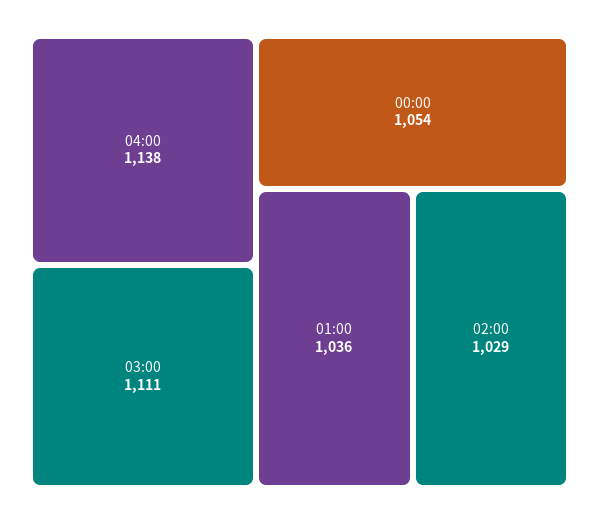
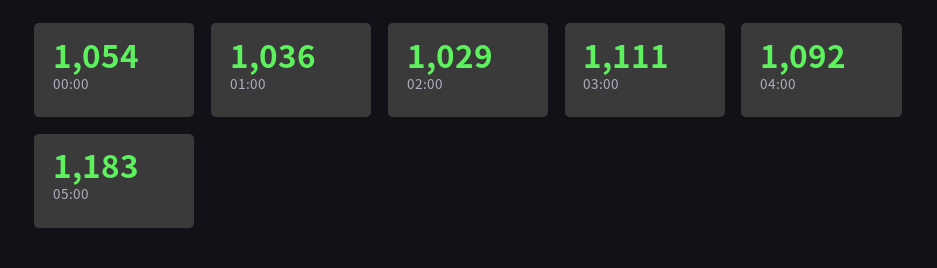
04:00: 1138 -> 1092
05:00: none -> 1183

